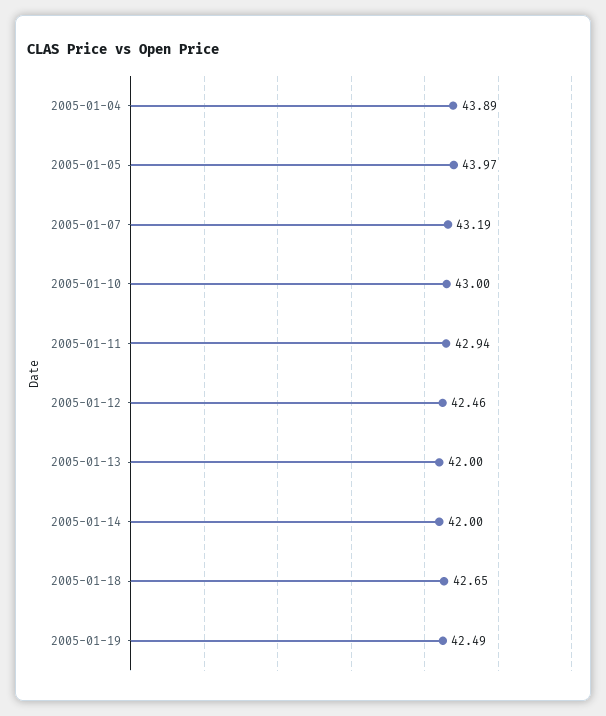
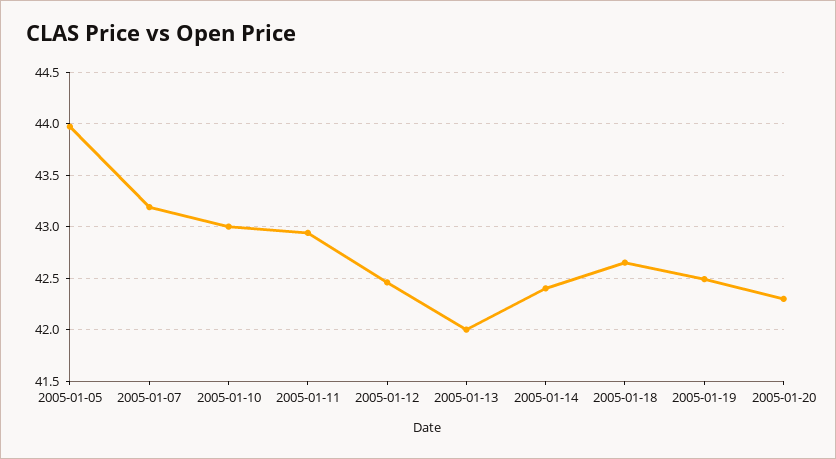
2005-01-04: 43.89 -> none
2005-01-14: 42 -> 42.4
2005-01-20: none -> 42.3

